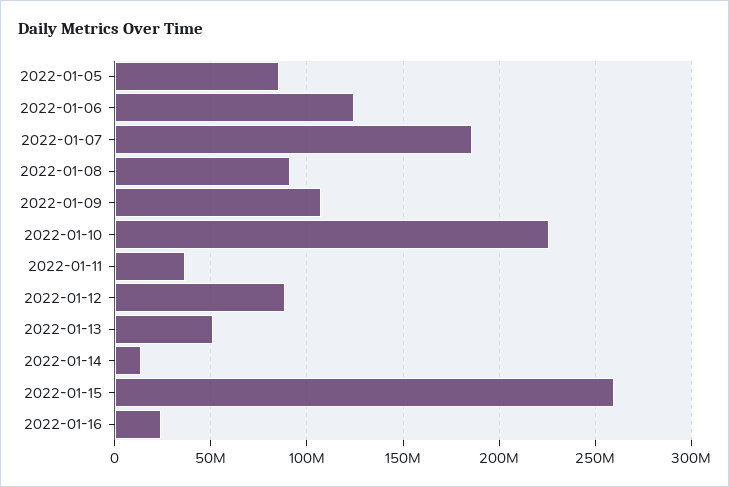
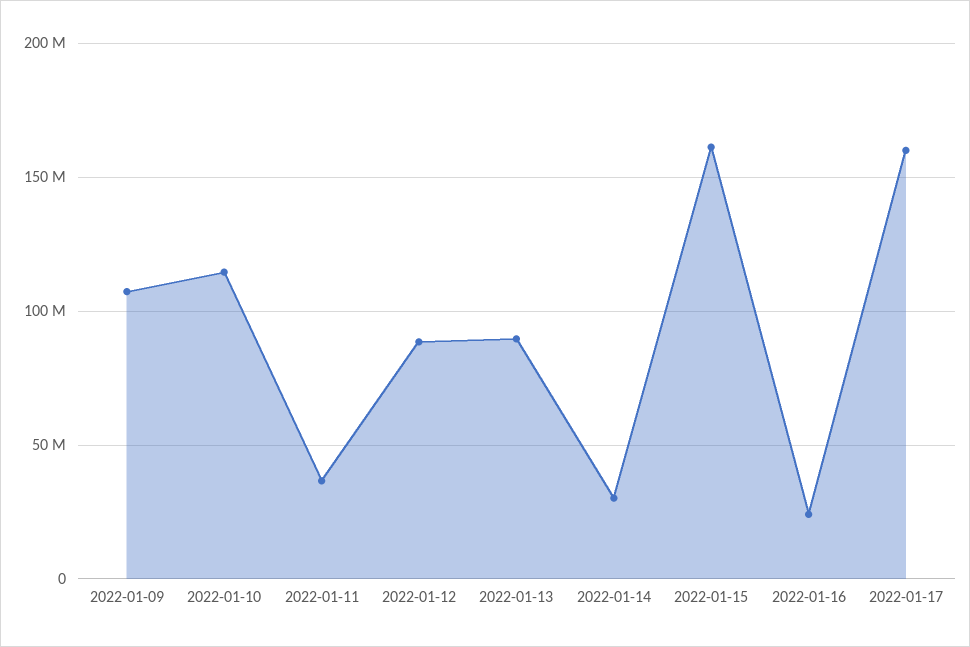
2022-01-05: 85000000 -> none
2022-01-06: 125000000 -> none
2022-01-07: 185000000 -> none
2022-01-08: 90000000 -> none
2022-01-10: 225000000 -> 115000000
2022-01-13: 50000000 -> 90000000
2022-01-14: 15000000 -> 30000000
2022-01-15: 260000000 -> 160000000
2022-01-17: none -> 160000000

